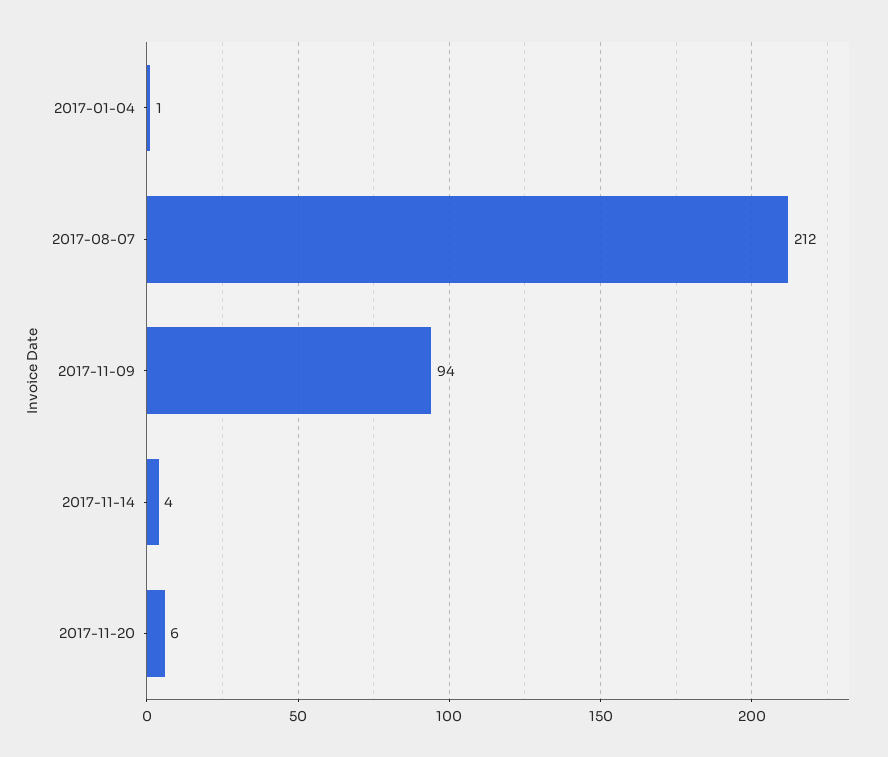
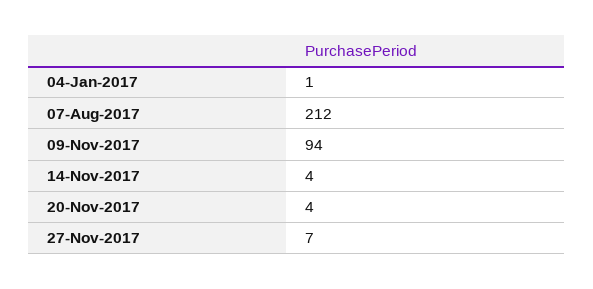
2017-11-20: 6 -> 4
27-Nov-2017: none -> 7

